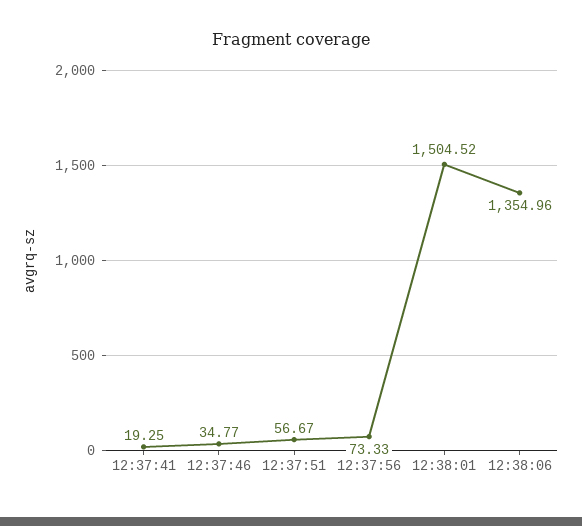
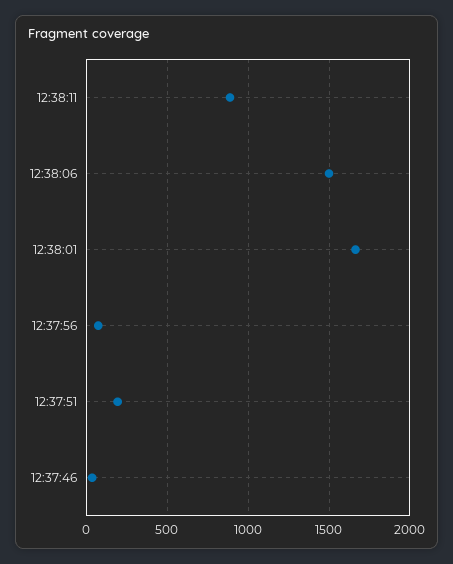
12:37:41: 19.25 -> none
12:37:51: 56.67 -> 200
12:38:01: 1504.52 -> 1650
12:38:06: 1354.96 -> 1500
12:38:11: none -> 900

